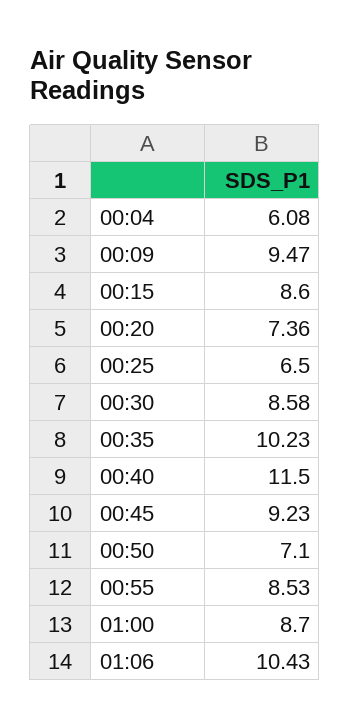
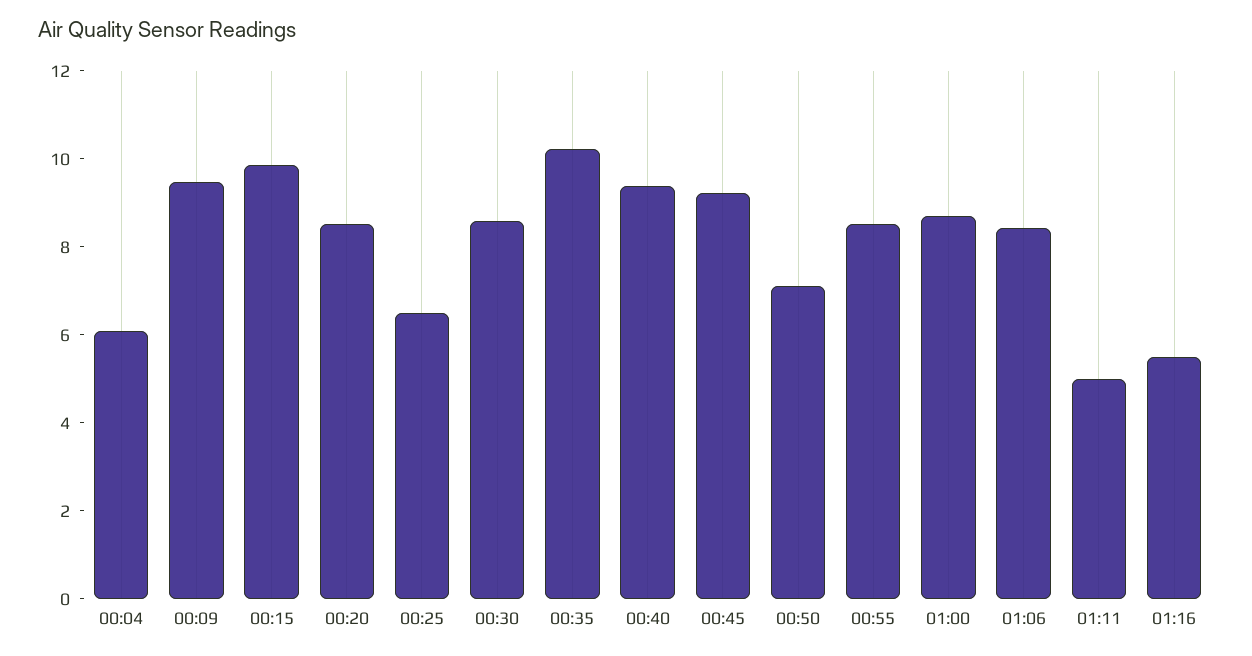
00:15: 8.6 -> 10
00:20: 7.36 -> 8.5
00:40: 11.5 -> 9.5
01:06: 10.43 -> 8.5
01:11: none -> 5
01:16: none -> 5.5

